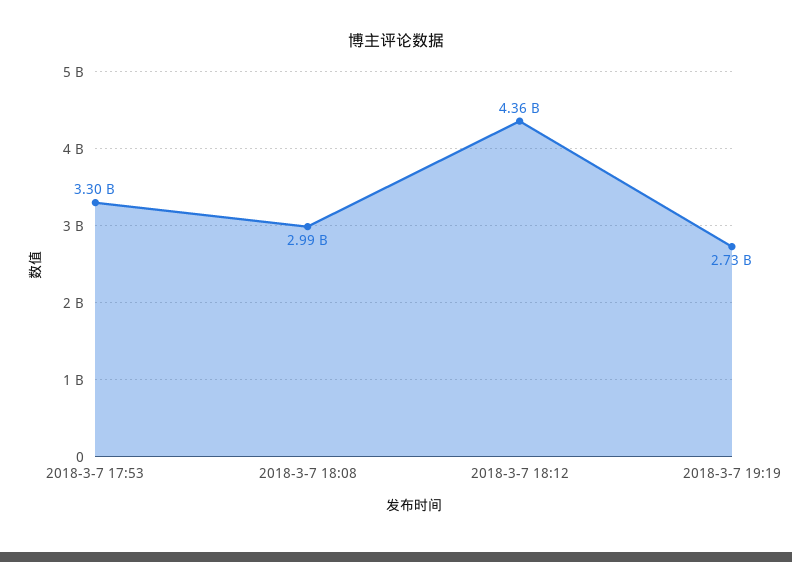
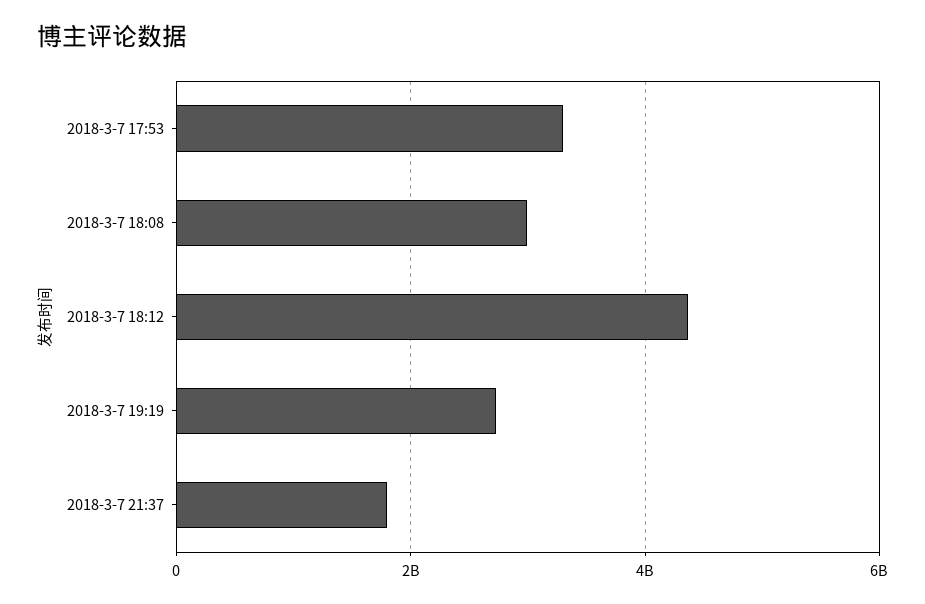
2018-3-7 21:37: none -> 1800000000

